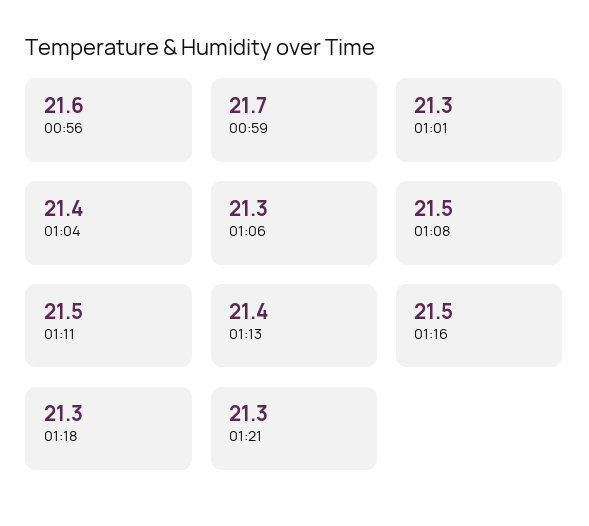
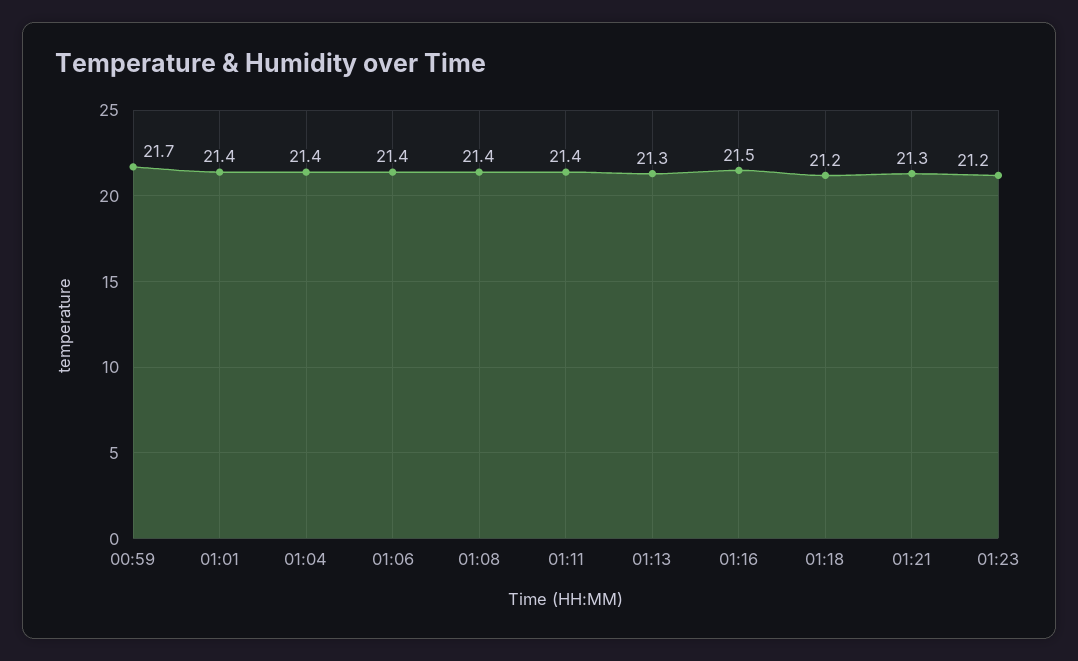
00:56: 21.6 -> none
01:01: 21.3 -> 21.4
01:06: 21.3 -> 21.4
01:08: 21.5 -> 21.4
01:11: 21.5 -> 21.4
01:13: 21.4 -> 21.3
01:18: 21.3 -> 21.2
01:23: none -> 21.2

